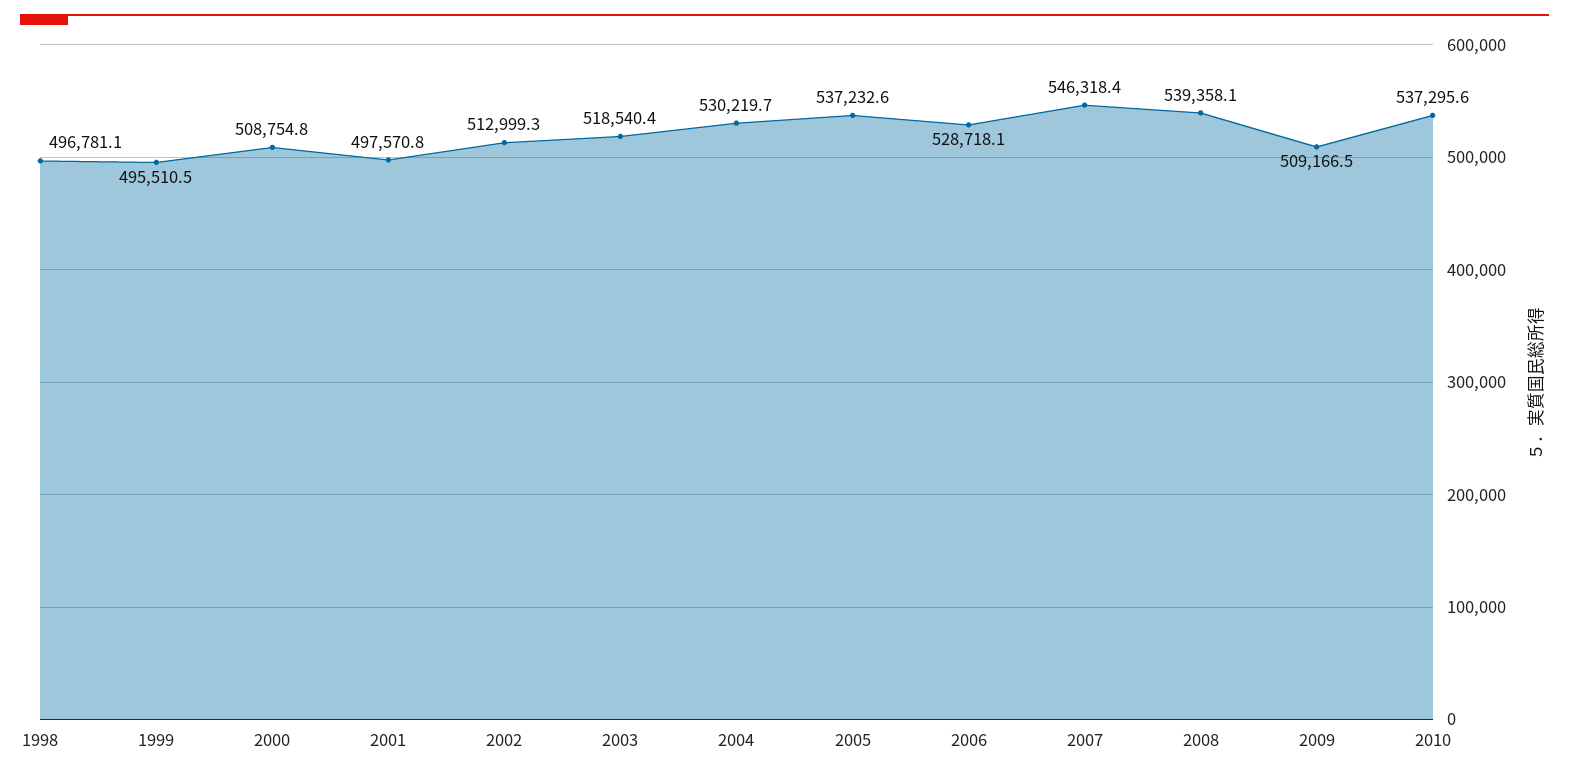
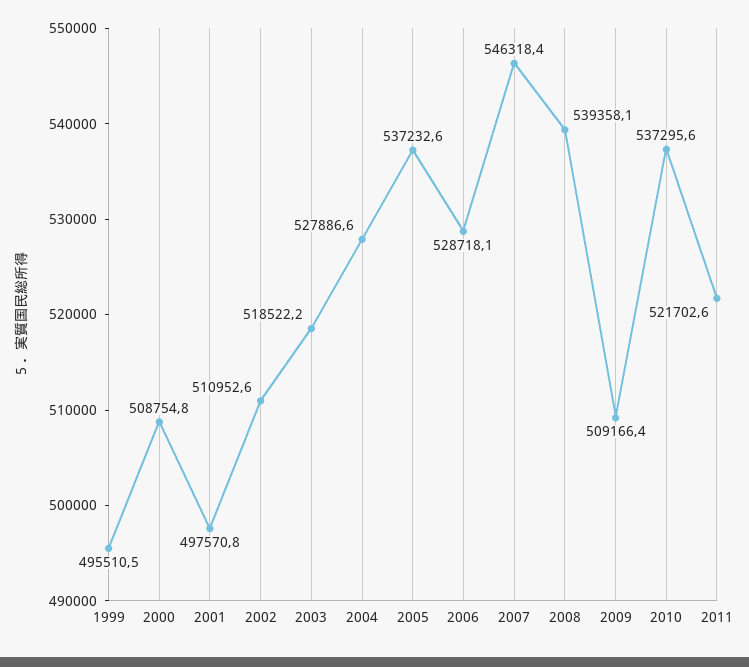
1998: 496781.1 -> none
2002: 512999.3 -> 510952.6
2003: 518540.4 -> 518522.2
2004: 530219.7 -> 527886.6
2009: 509166.5 -> 509166.4
2011: none -> 521702.6

